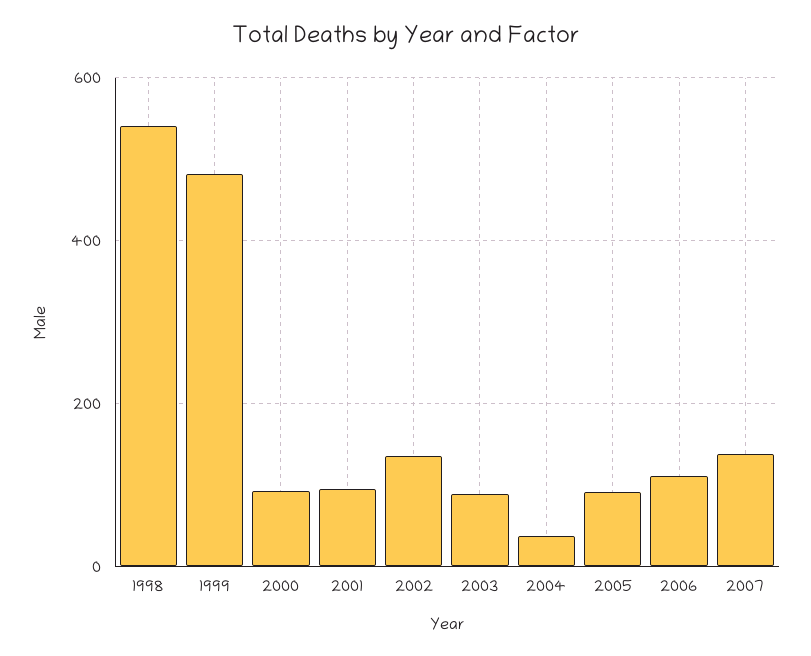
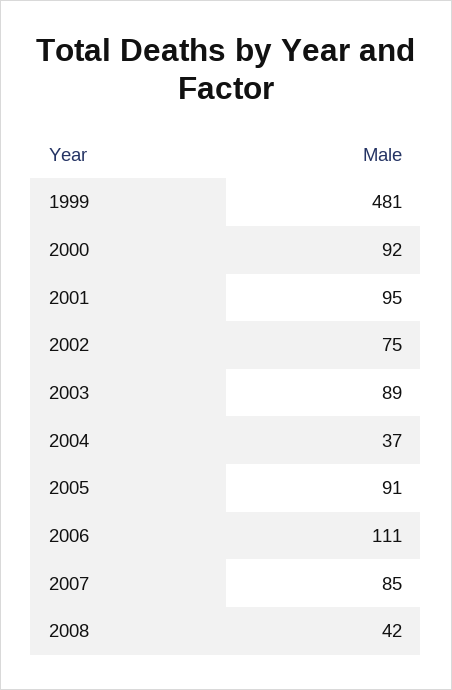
1998: 540 -> none
2002: 140 -> 75
2007: 140 -> 85
2008: none -> 42

